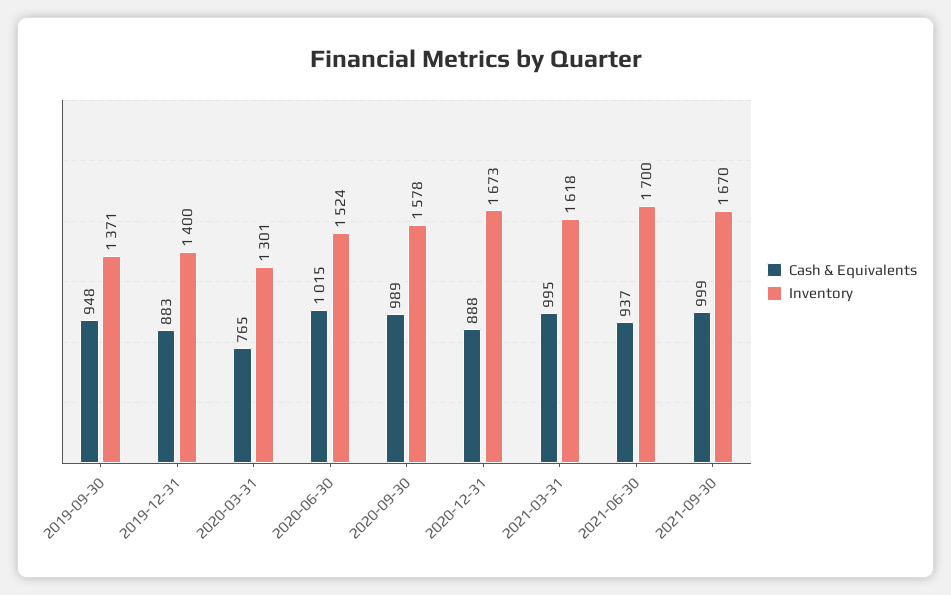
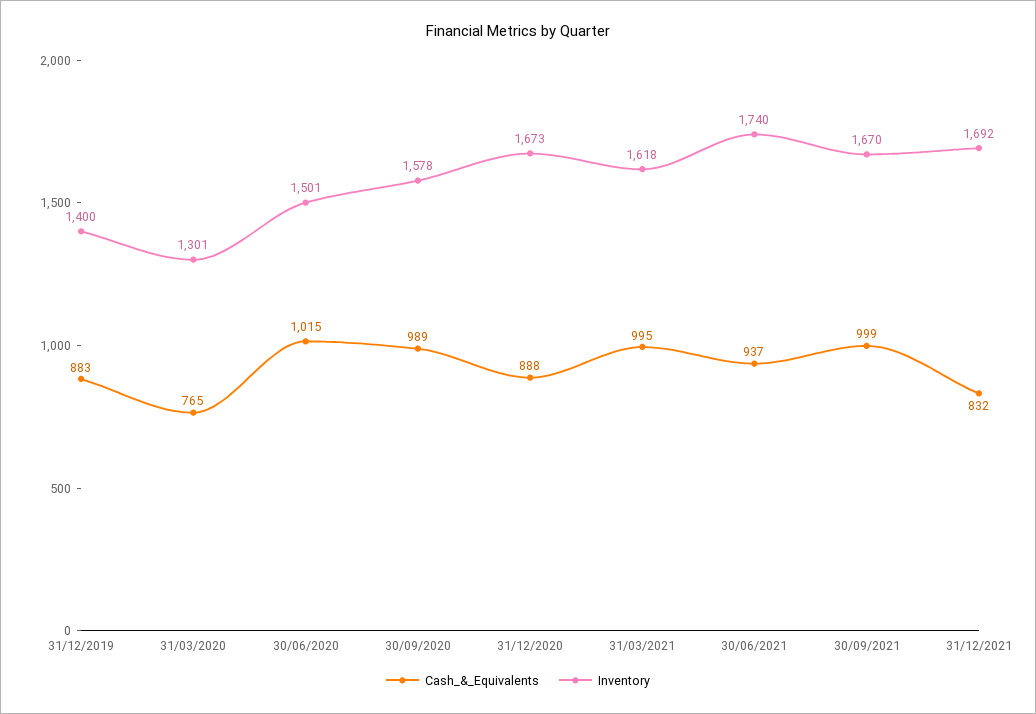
Cash & Equivalents, 2019-09-30: 948 -> none
Inventory, 2019-09-30: 1371 -> none
Inventory, 2020-06-30: 1524 -> 1501
Inventory, 2021-06-30: 1700 -> 1740
Cash & Equivalents, 31/12/2021: none -> 832
Inventory, 31/12/2021: none -> 1692

